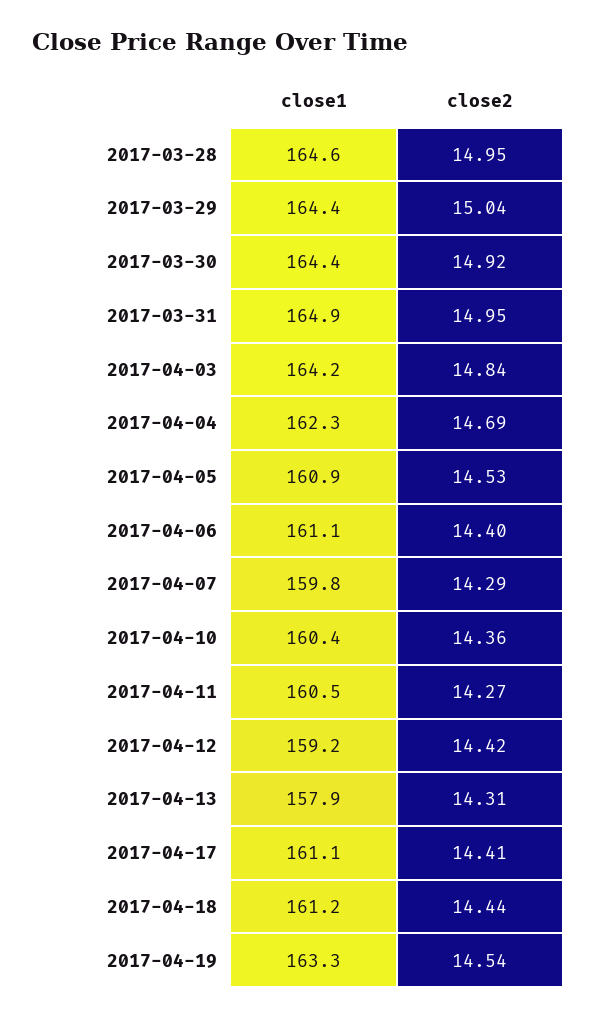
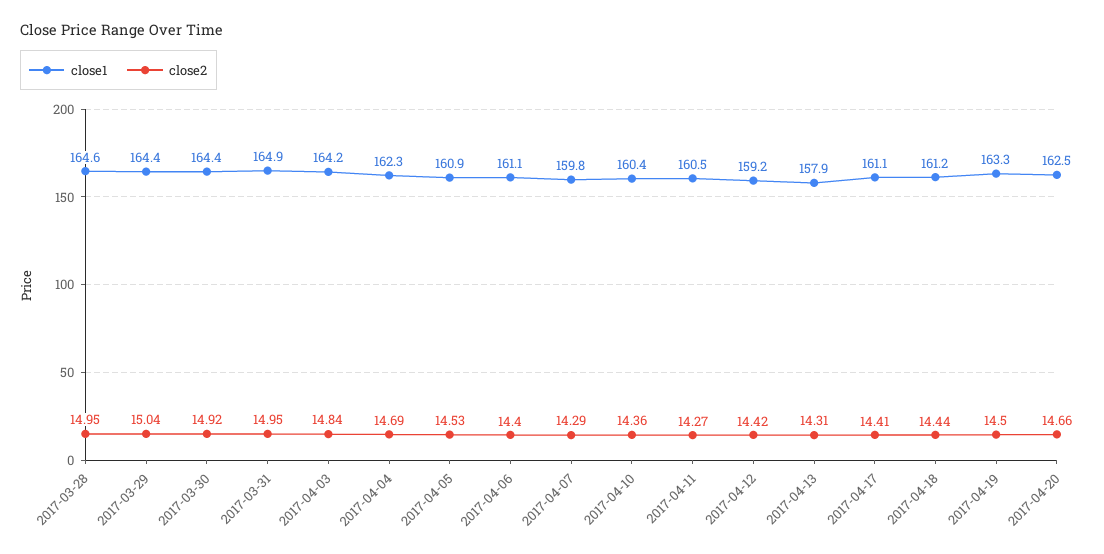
close2, 2017-04-19: 14.54 -> 14.5
close1, 2017-04-20: none -> 162.5
close2, 2017-04-20: none -> 14.66

